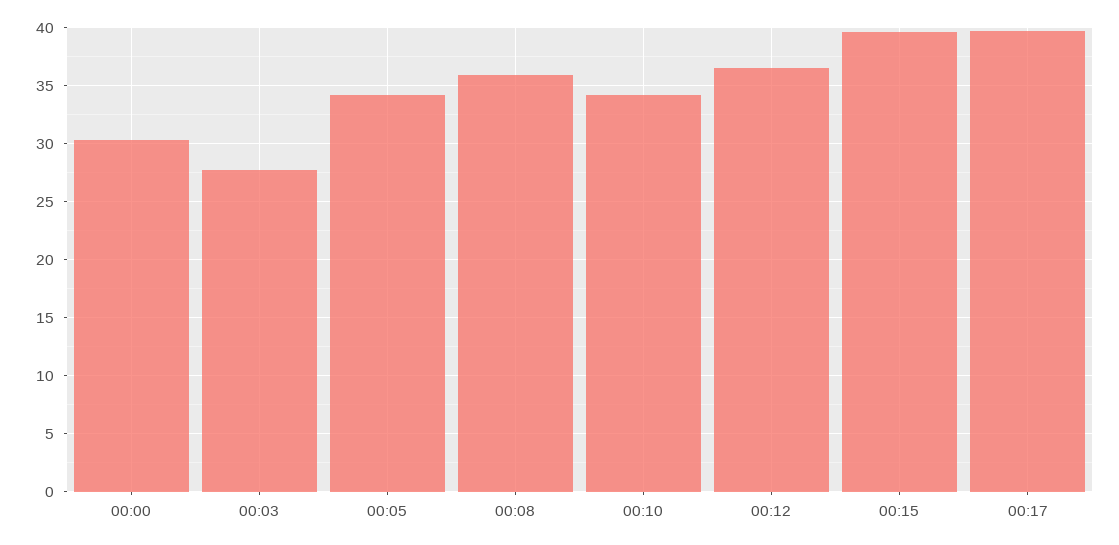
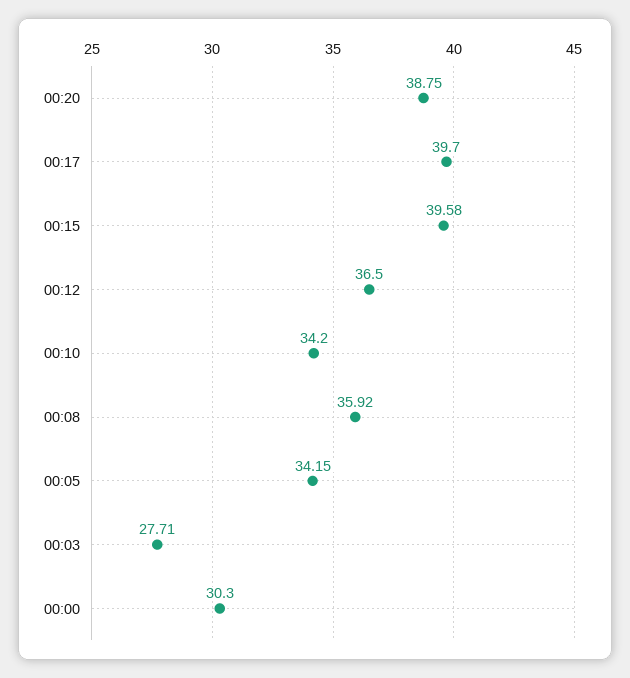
00:20: none -> 38.75

